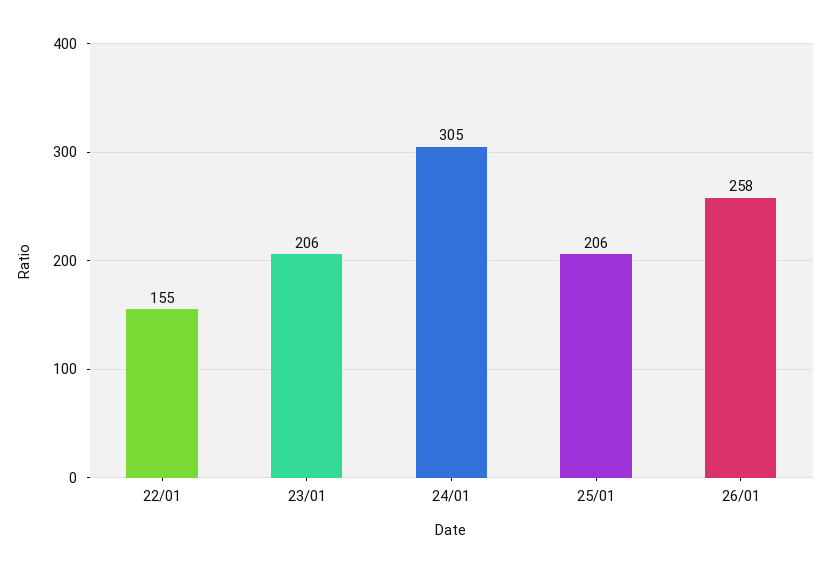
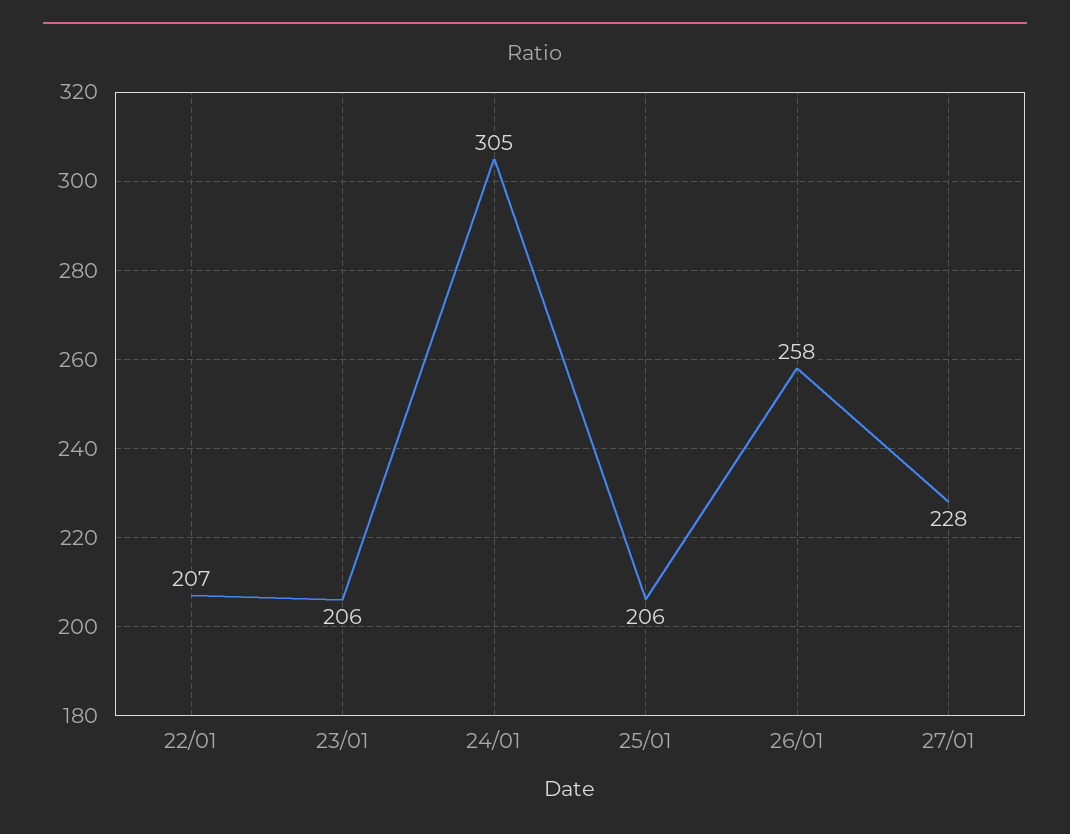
22/01: 155 -> 207
27/01: none -> 228

